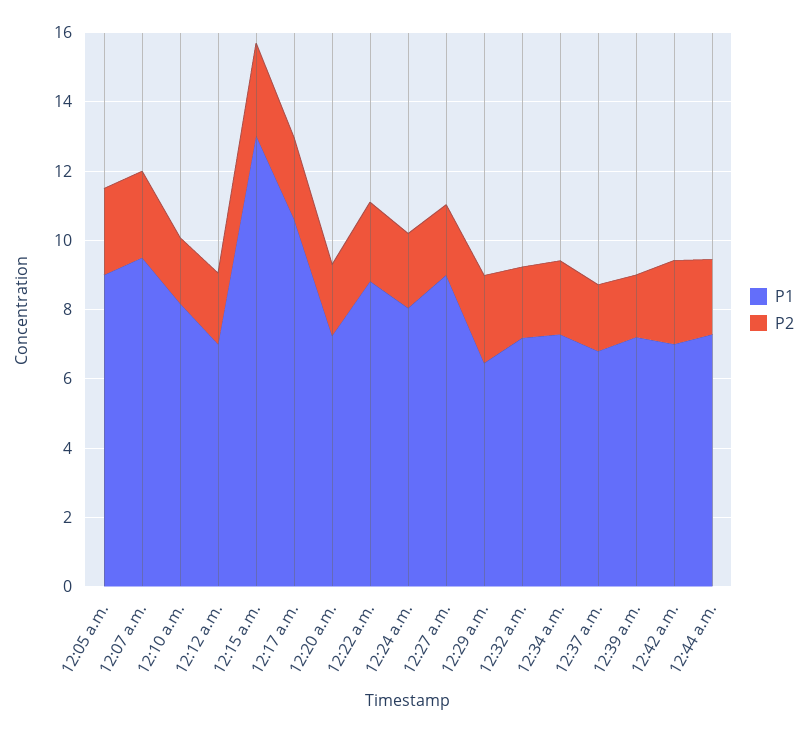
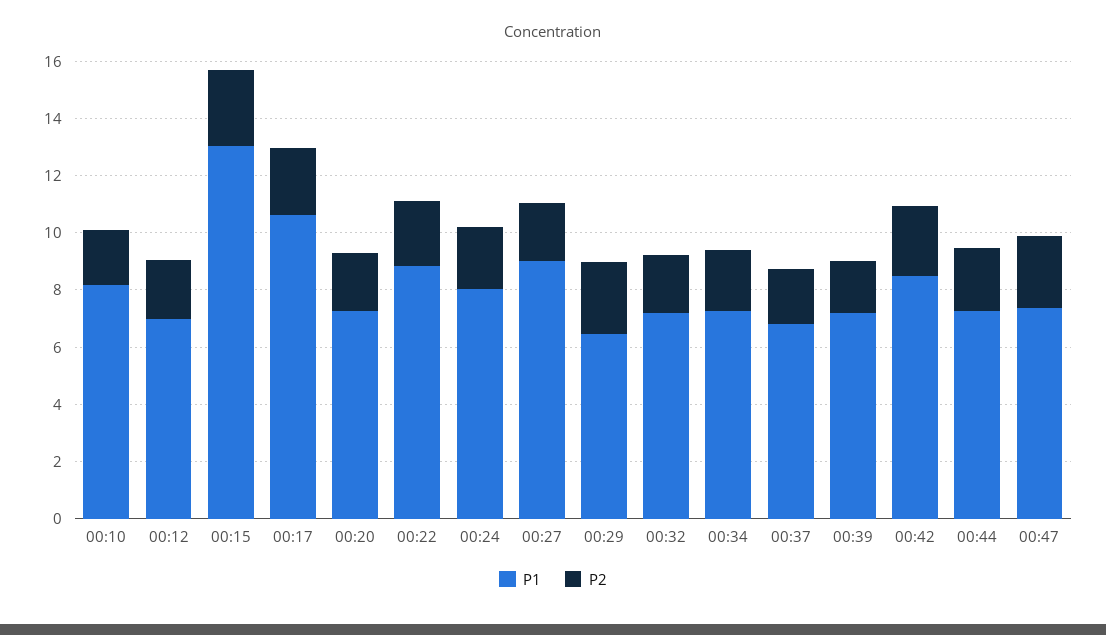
P1, 12:05 a.m.: 9 -> none
P2, 12:05 a.m.: 2.5 -> none
P1, 12:07 a.m.: 9.5 -> none
P2, 12:07 a.m.: 2.5 -> none
P1, 12:42 a.m.: 7 -> 8.5
P1, 00:47: none -> 7.5
P2, 00:47: none -> 2.5

